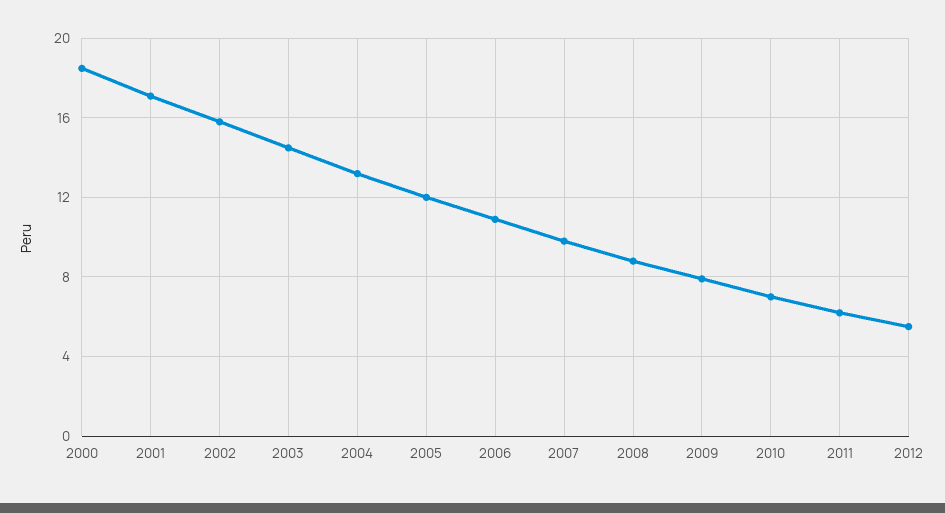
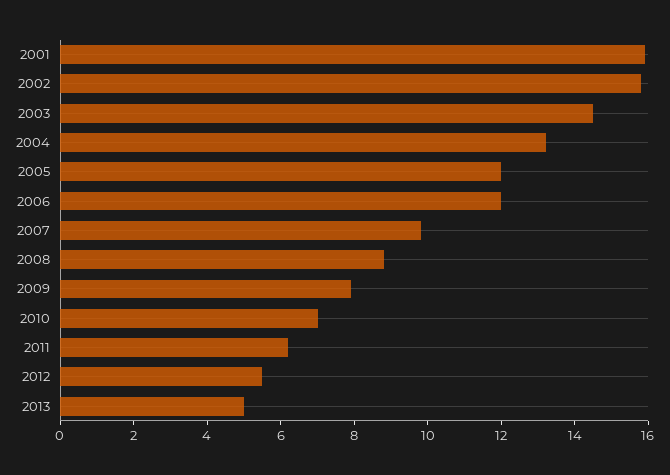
2000: 18.5 -> none
2001: 17 -> 16
2006: 11 -> 12
2013: none -> 5

